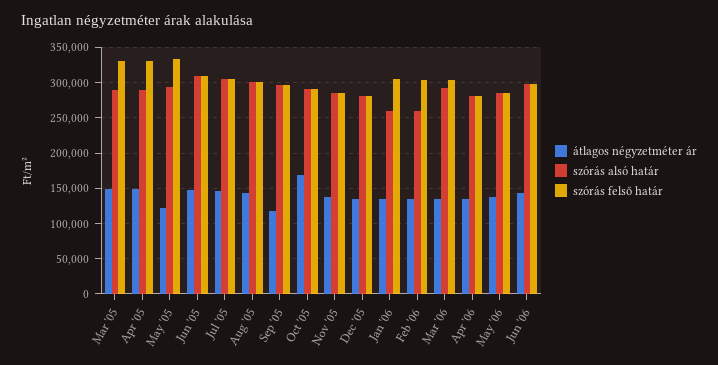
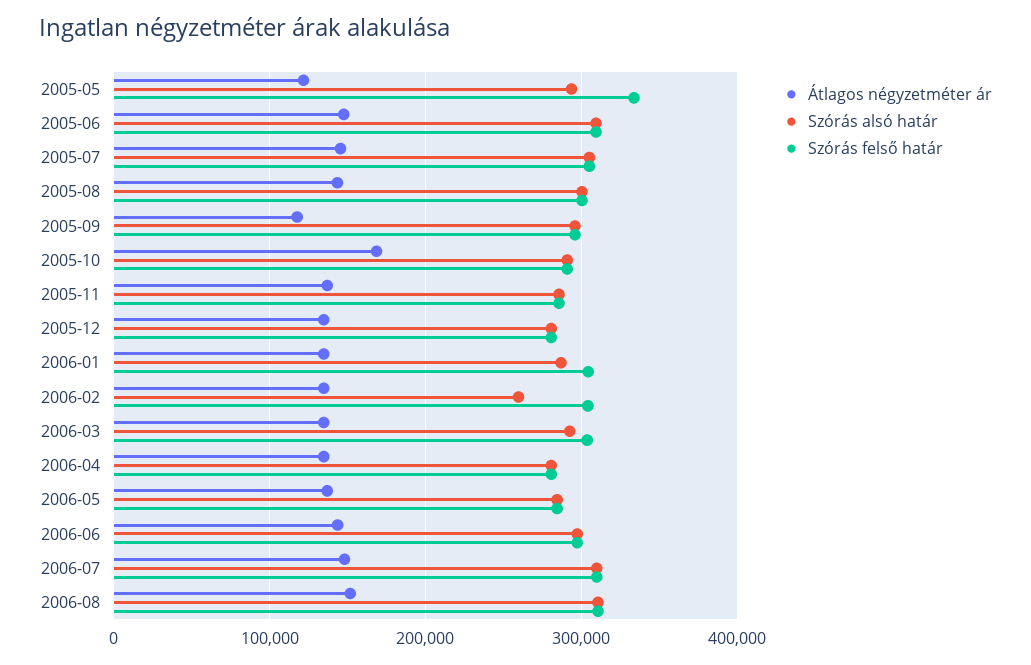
átlagos négyzetméter ár, Mar '05: 150000 -> none
szórás alsó határ, Mar '05: 290000 -> none
szórás felső határ, Mar '05: 330000 -> none
átlagos négyzetméter ár, Apr '05: 150000 -> none
szórás alsó határ, Apr '05: 290000 -> none
szórás felső határ, Apr '05: 330000 -> none
szórás alsó határ, Jan '06: 260000 -> 290000
átlagos négyzetméter ár, 2006-07: none -> 150000
szórás alsó határ, 2006-07: none -> 310000
szórás felső határ, 2006-07: none -> 310000
átlagos négyzetméter ár, 2006-08: none -> 150000
szórás alsó határ, 2006-08: none -> 310000
szórás felső határ, 2006-08: none -> 310000

